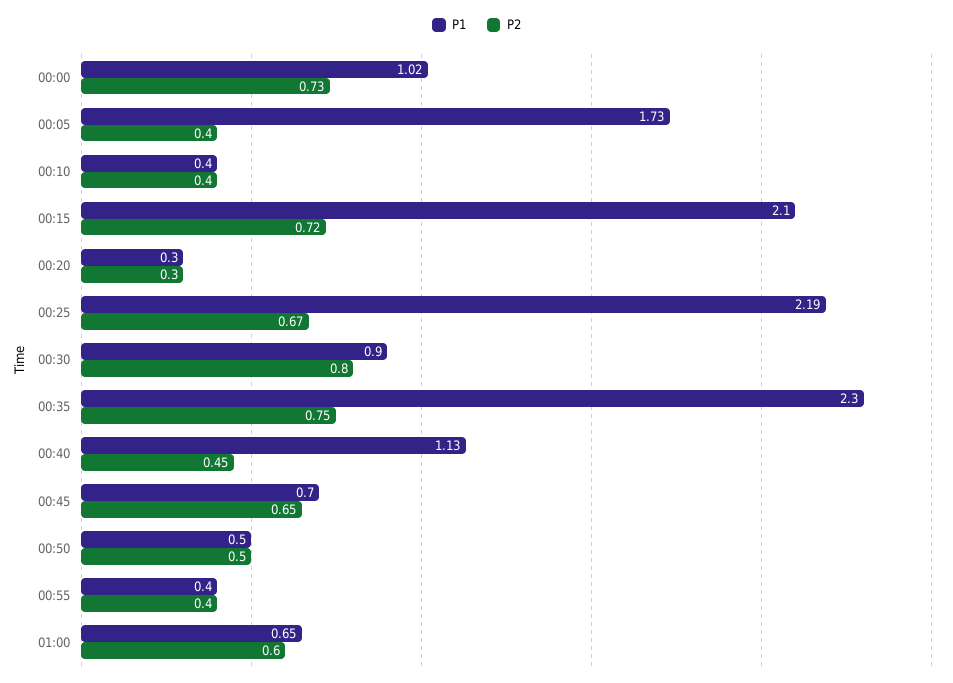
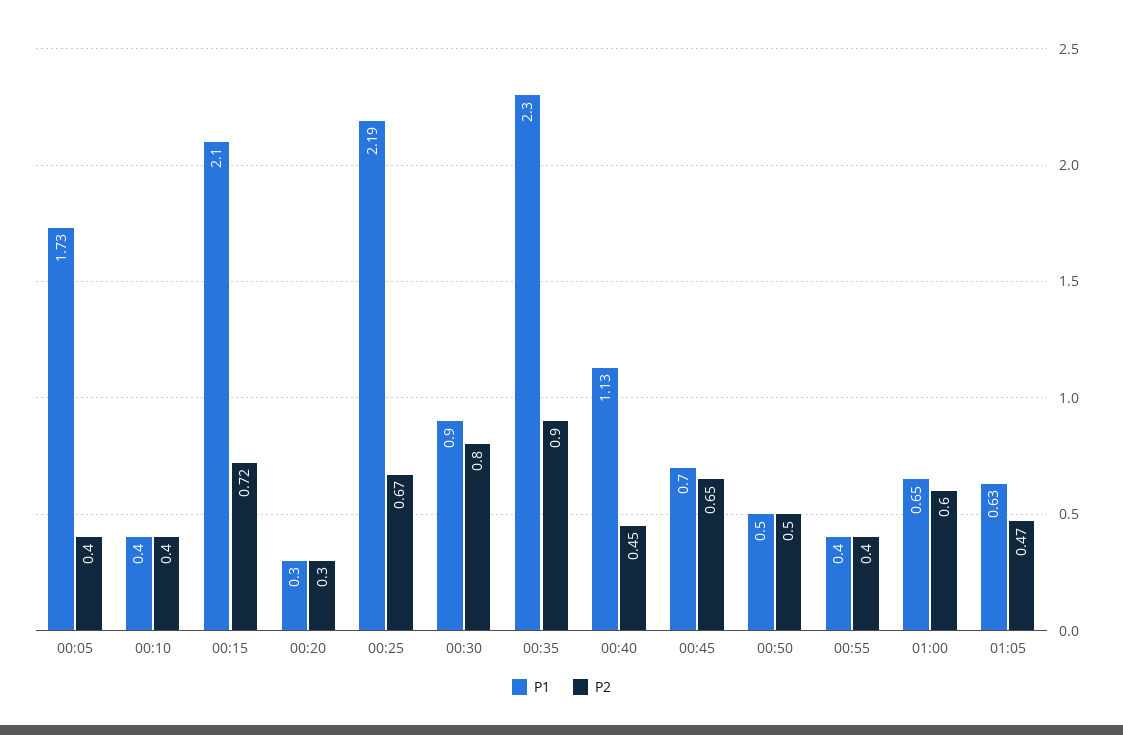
P1, 00:00: 1.02 -> none
P2, 00:00: 0.73 -> none
P2, 00:35: 0.75 -> 0.9
P1, 01:05: none -> 0.63
P2, 01:05: none -> 0.47

